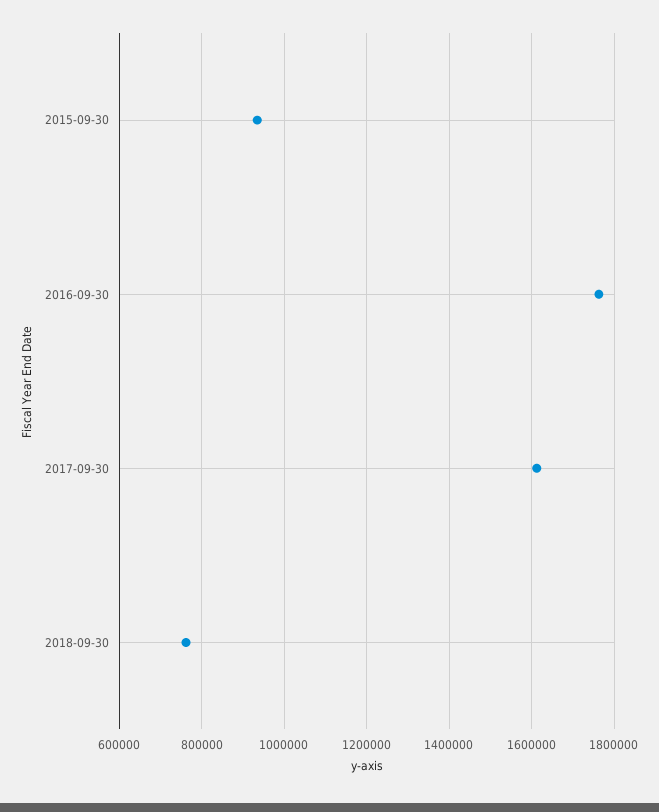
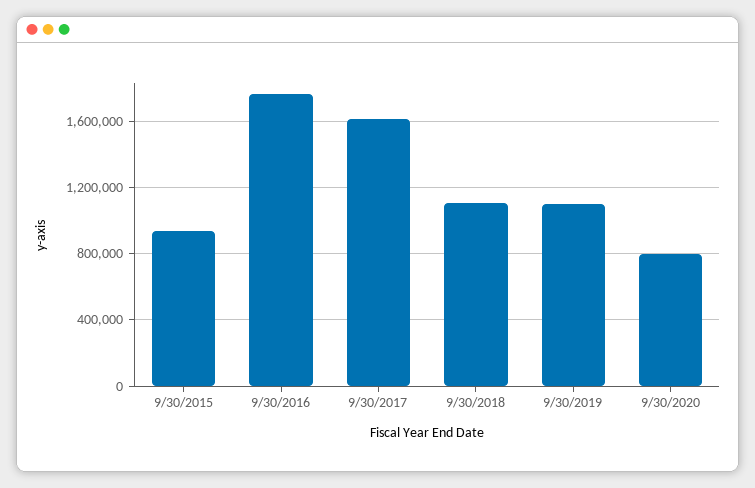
2018-09-30: 760000 -> 1100000
9/30/2019: none -> 1100000
9/30/2020: none -> 800000

